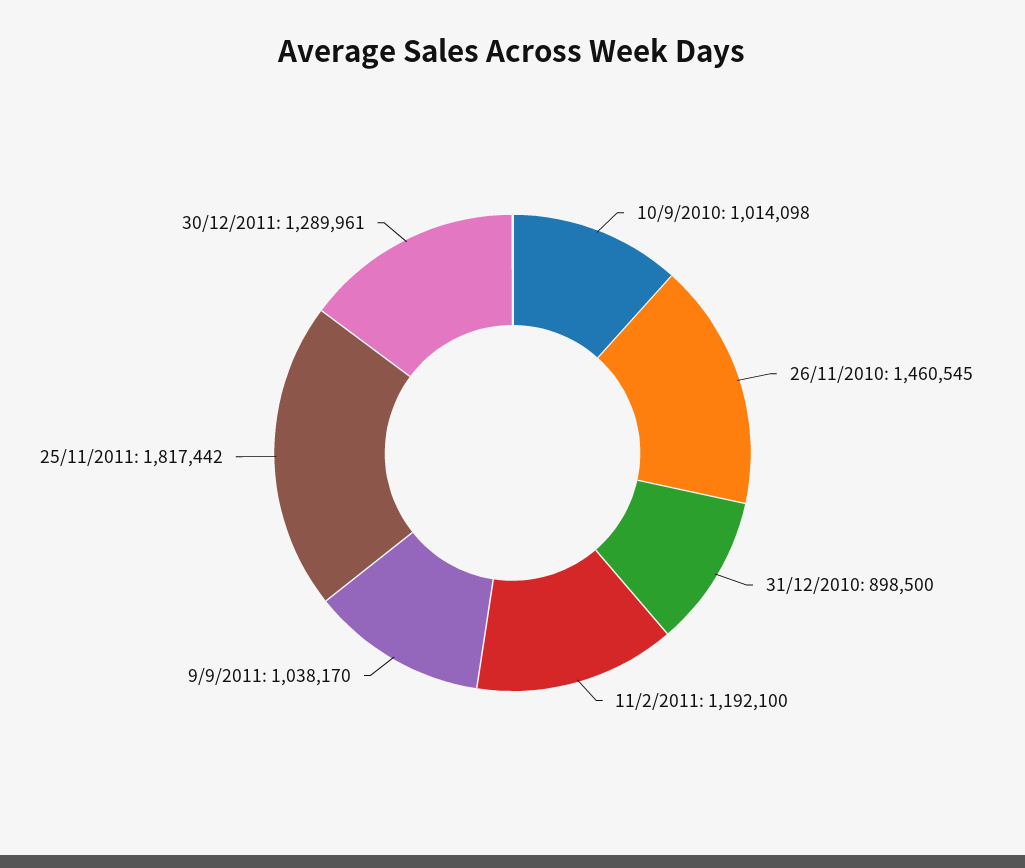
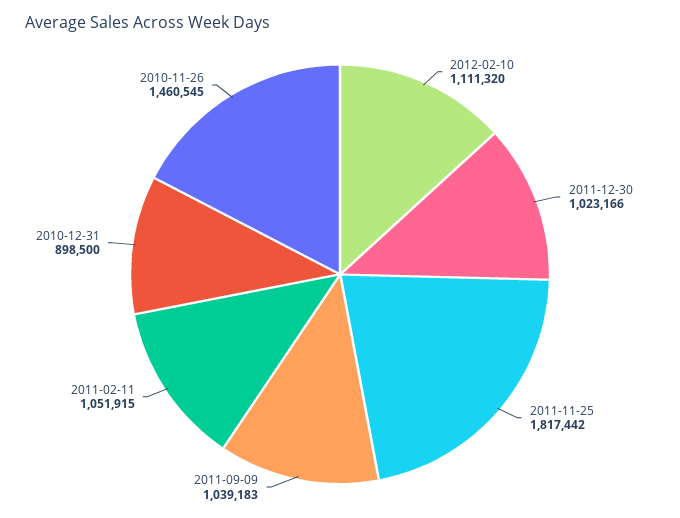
10/9/2010: 1014098 -> none
11/2/2011: 1192100 -> 1051915
9/9/2011: 1038170 -> 1039183
30/12/2011: 1289961 -> 1023166
2012-02-10: none -> 1111320

